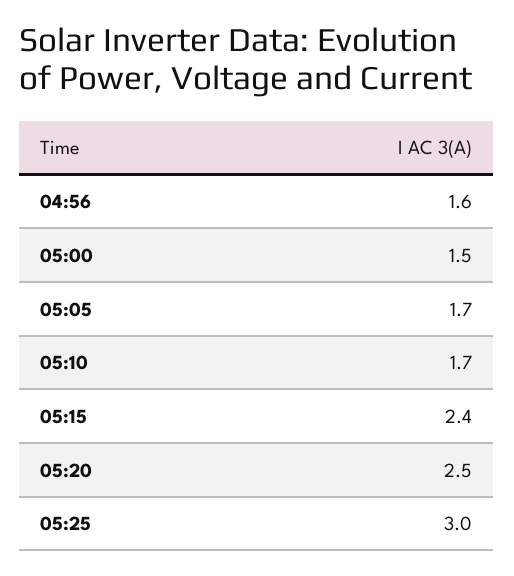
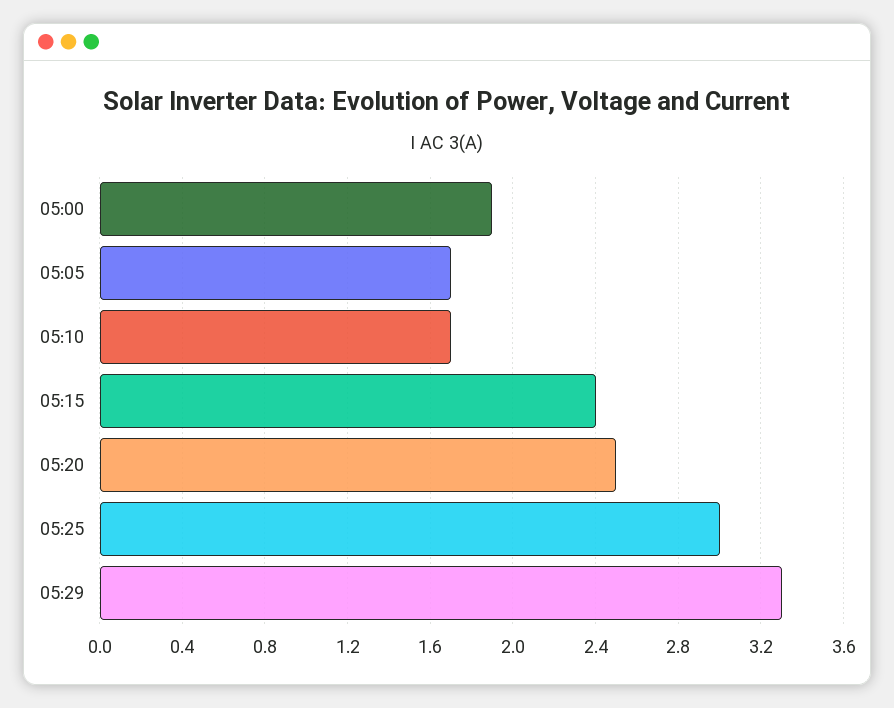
04:56: 1.6 -> none
05:00: 1.5 -> 1.9
05:29: none -> 3.3

